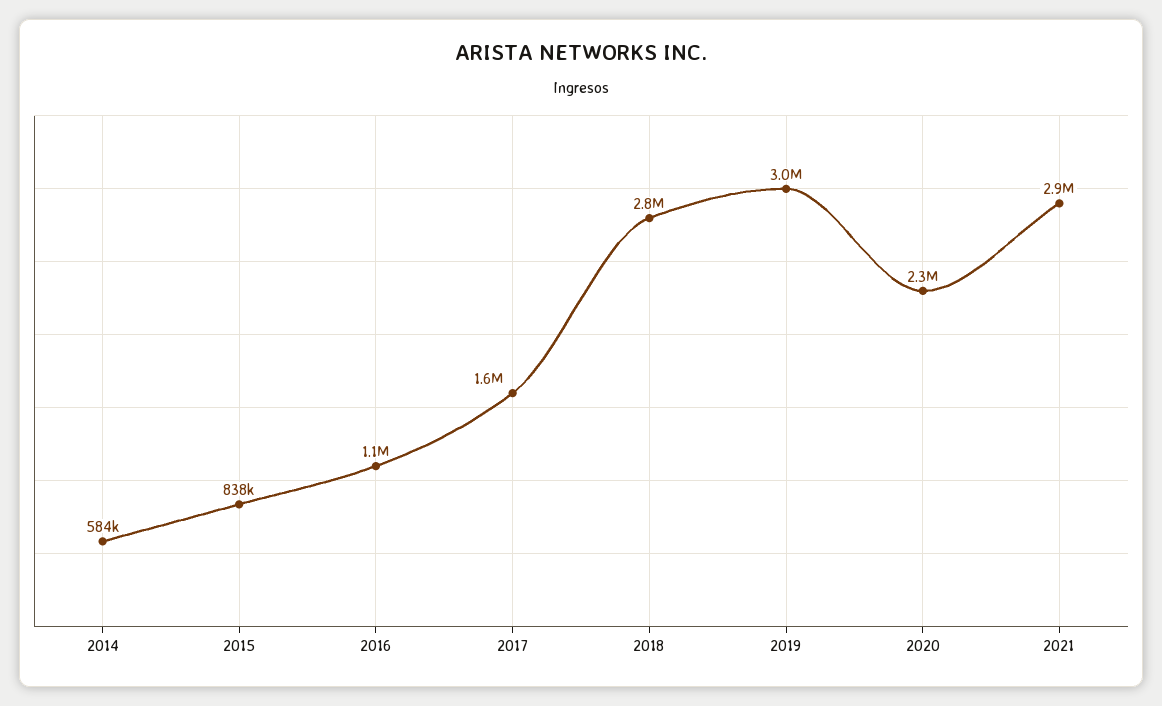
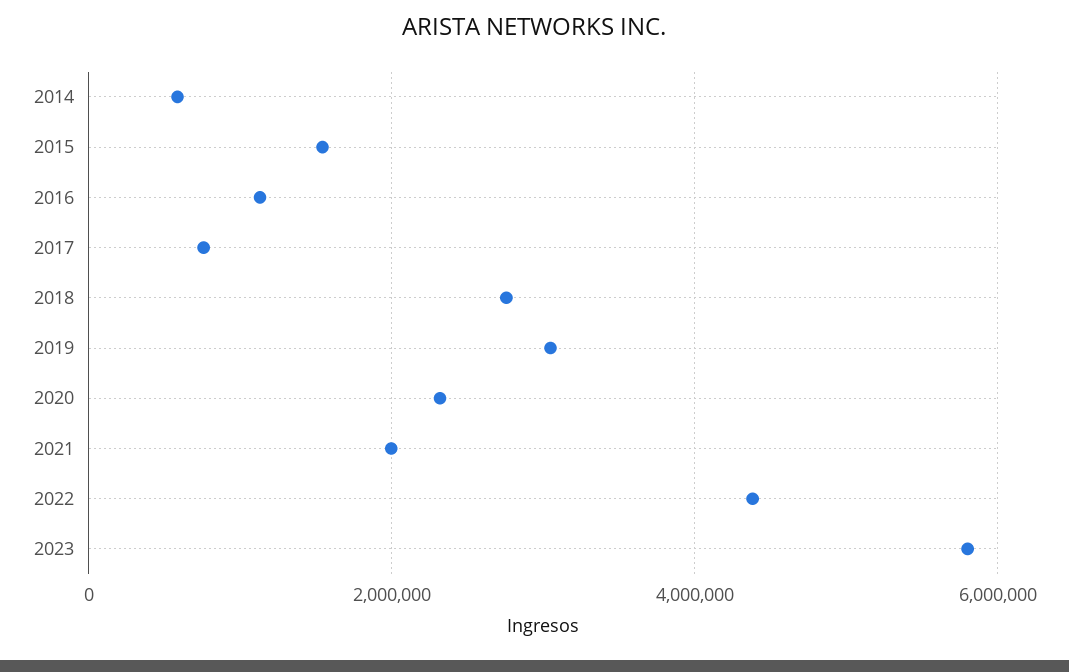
2015: 838000 -> 1600000
2017: 1600000 -> 800000
2021: 2900000 -> 2000000
2022: none -> 4400000
2023: none -> 5800000

